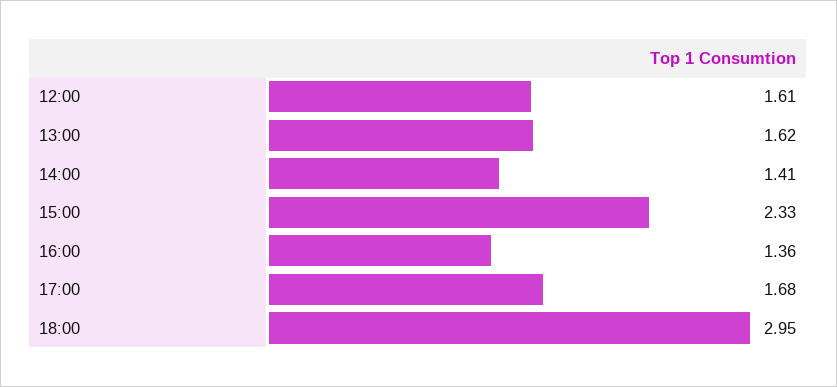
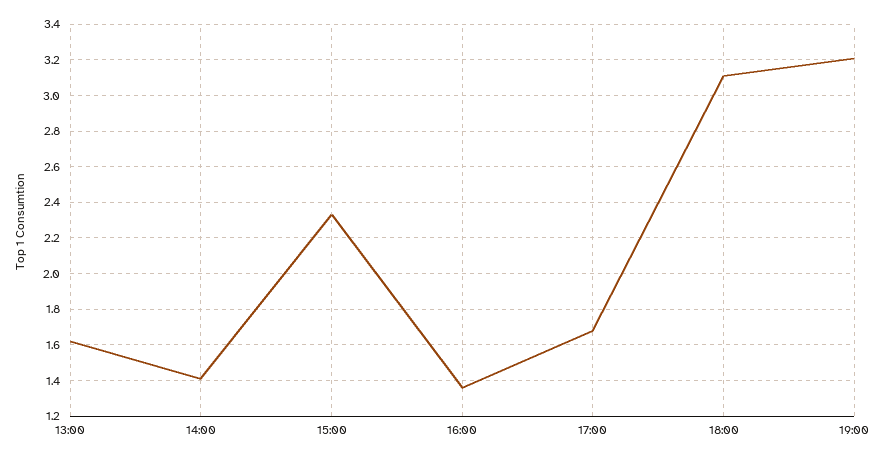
12:00: 1.61 -> none
18:00: 2.95 -> 3.1
19:00: none -> 3.2

